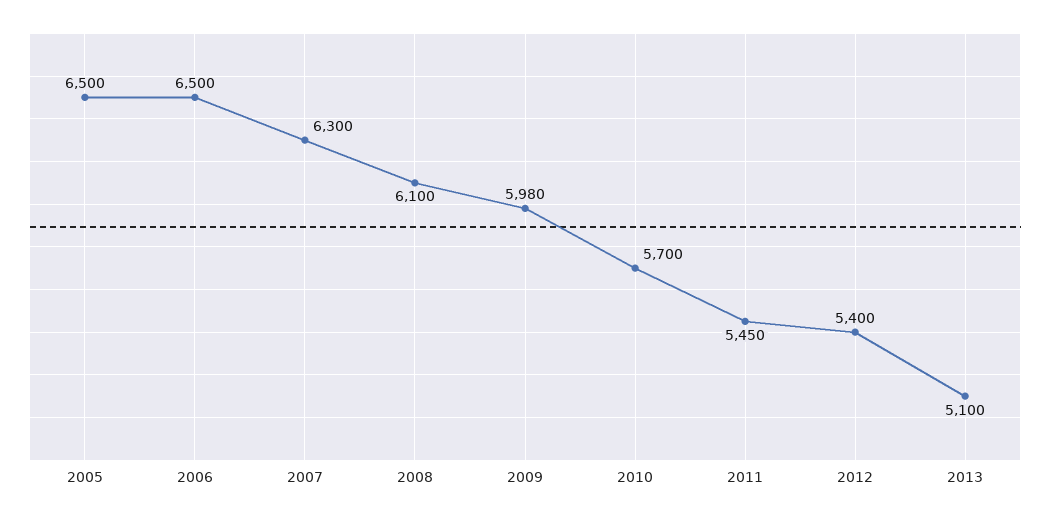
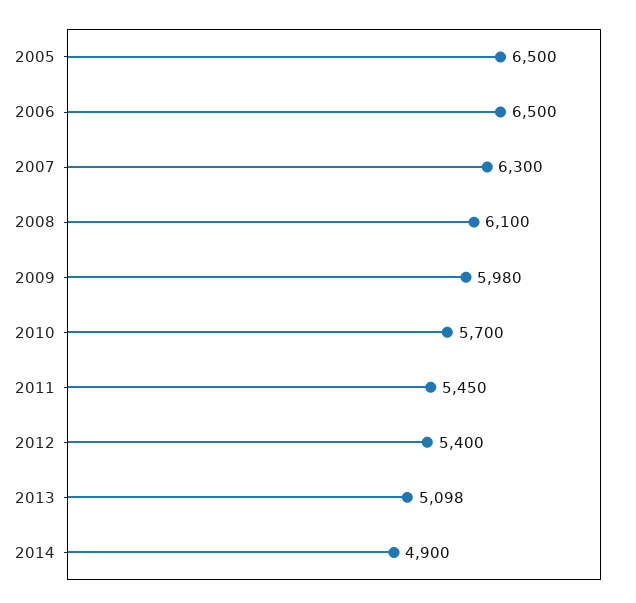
2013: 5100 -> 5098
2014: none -> 4900

